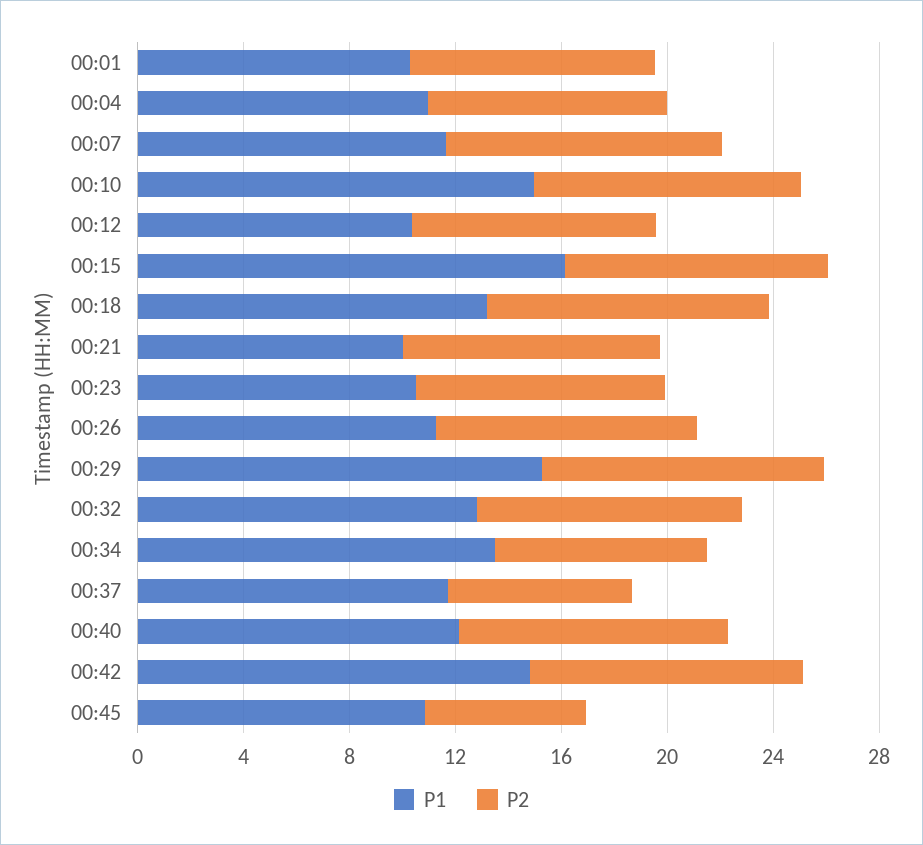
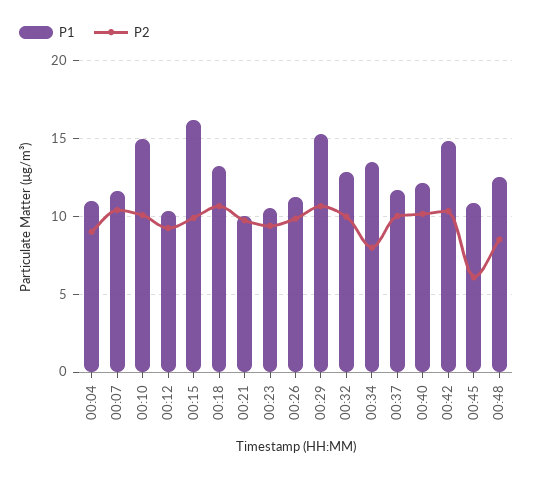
P1, 00:01: 10 -> none
P2, 00:01: 9 -> none
P2, 00:37: 7 -> 10
P1, 00:48: none -> 12.5
P2, 00:48: none -> 8.5

